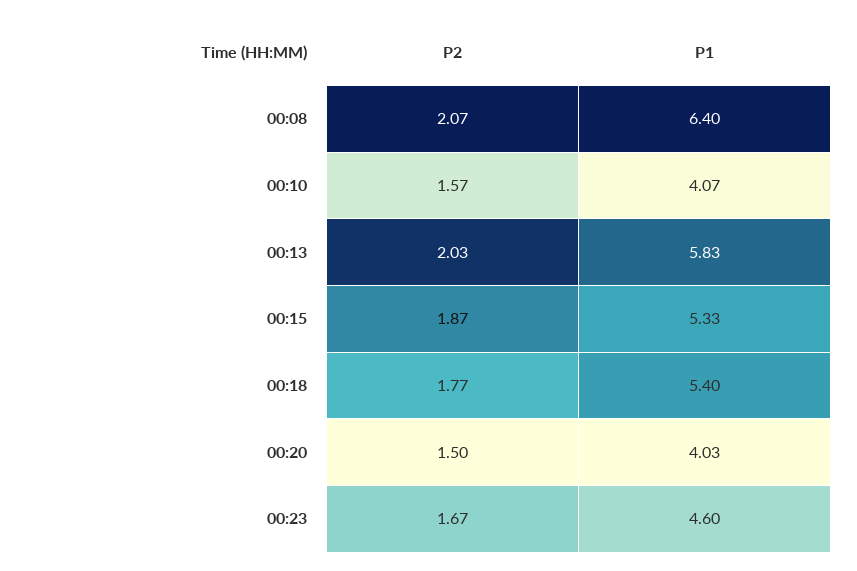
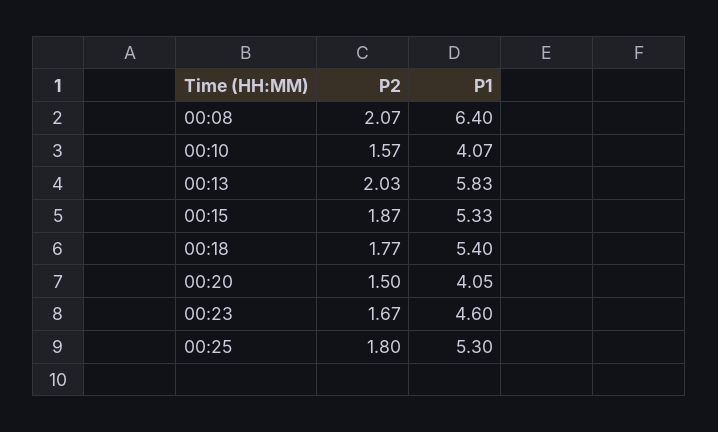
P1, 00:20: 4.03 -> 4.05
P2, 00:25: none -> 1.8
P1, 00:25: none -> 5.3

